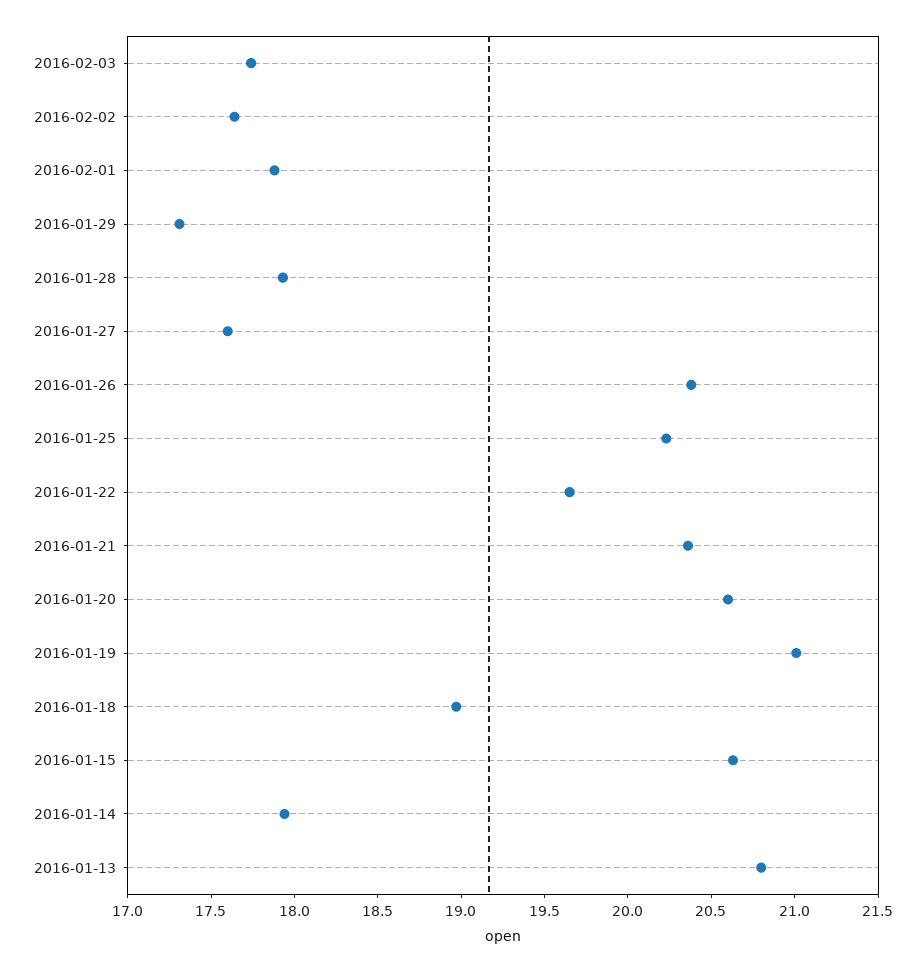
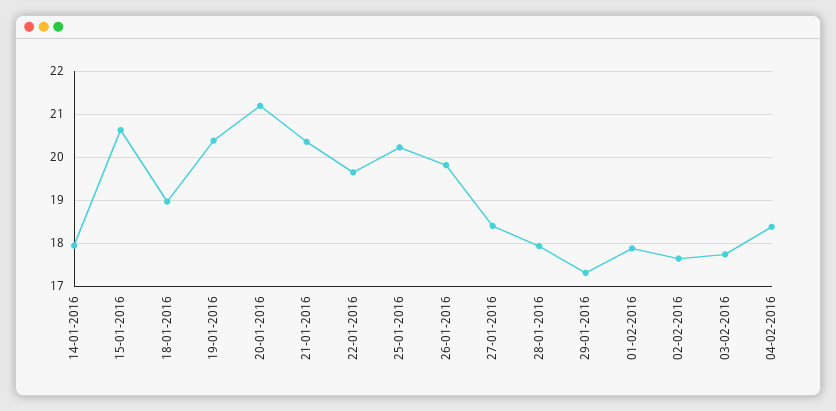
2016-01-27: 17.6 -> 18.4
2016-01-26: 20.4 -> 19.8
2016-01-20: 20.6 -> 21.2
2016-01-19: 21 -> 20.4
2016-01-13: 20.8 -> none
04-02-2016: none -> 18.4

